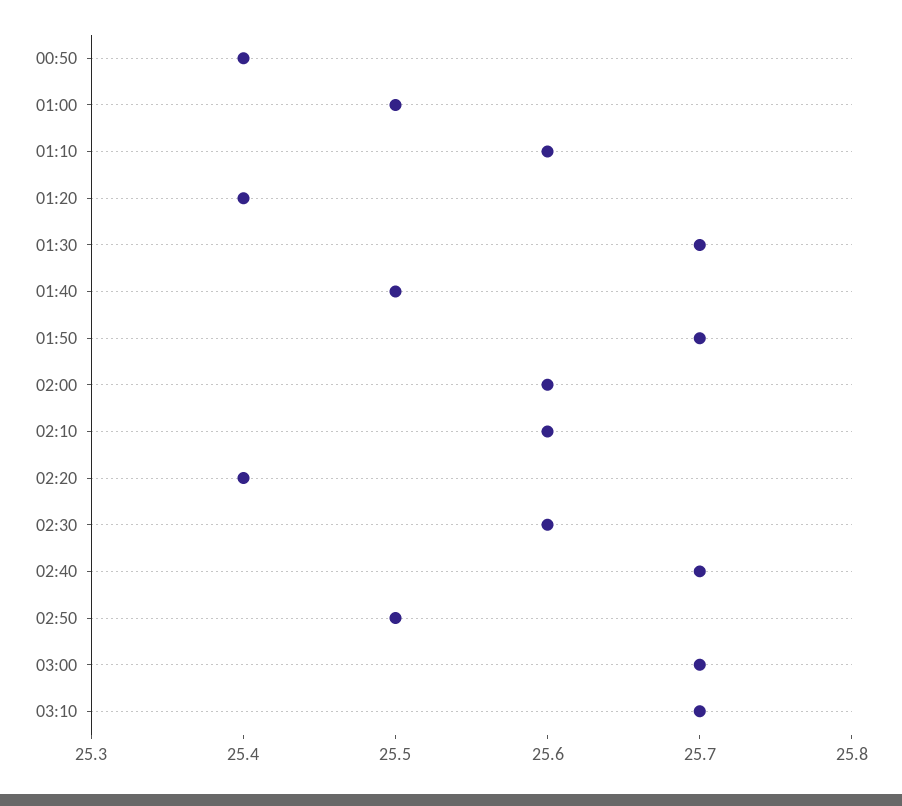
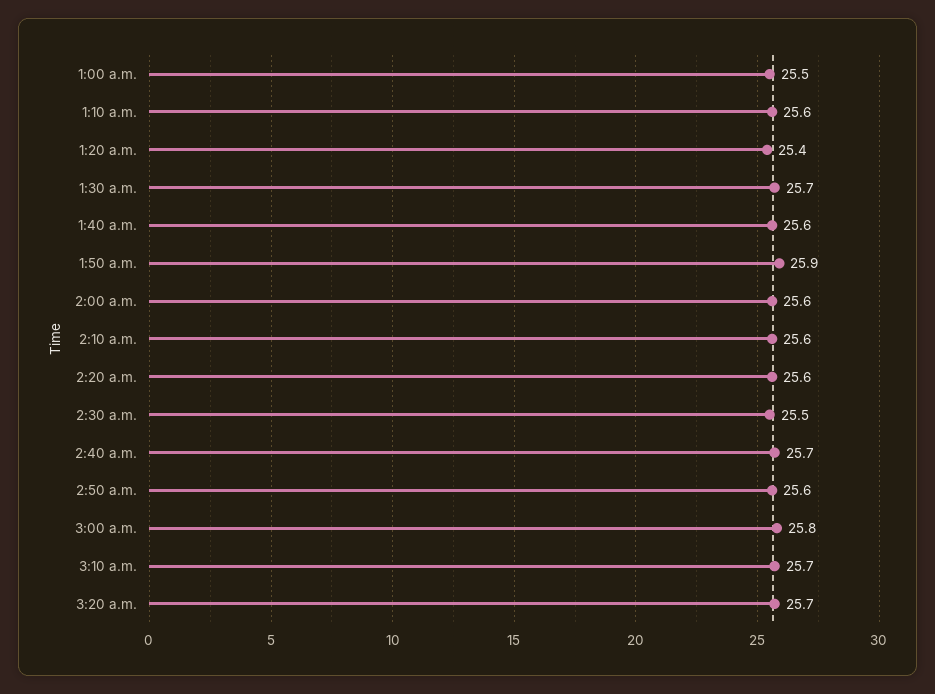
00:50: 25.4 -> none
01:40: 25.5 -> 25.6
01:50: 25.7 -> 25.9
02:20: 25.4 -> 25.6
02:30: 25.6 -> 25.5
02:50: 25.5 -> 25.6
03:00: 25.7 -> 25.8
3:20 a.m.: none -> 25.7

